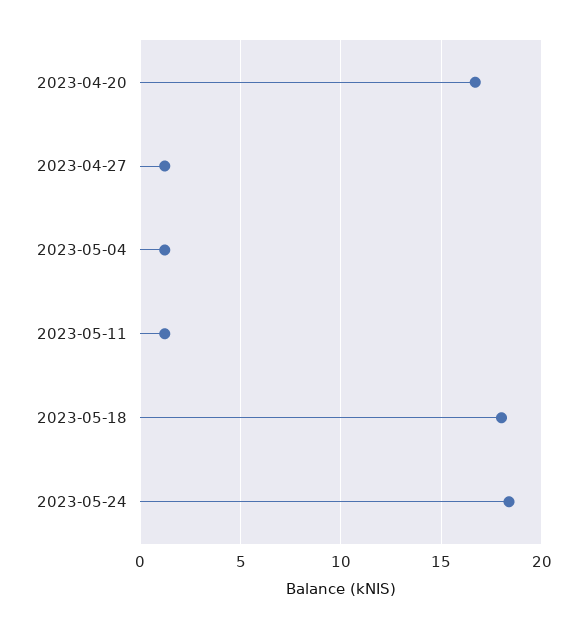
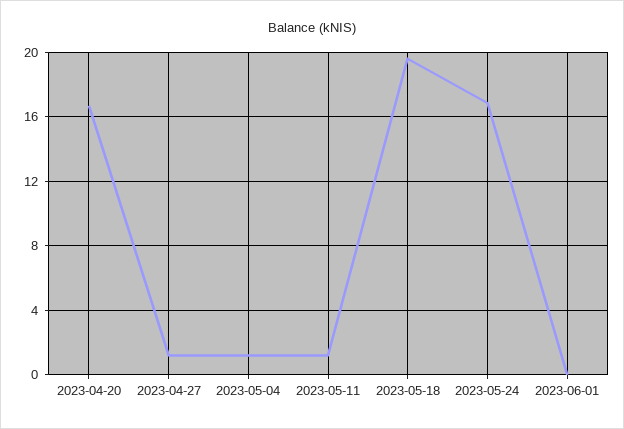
2023-05-18: 18 -> 19.5
2023-05-24: 18.5 -> 17
2023-06-01: none -> 0

